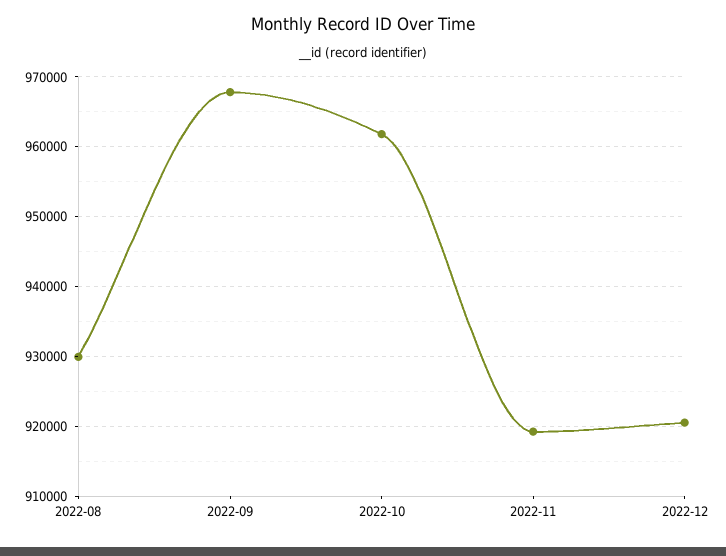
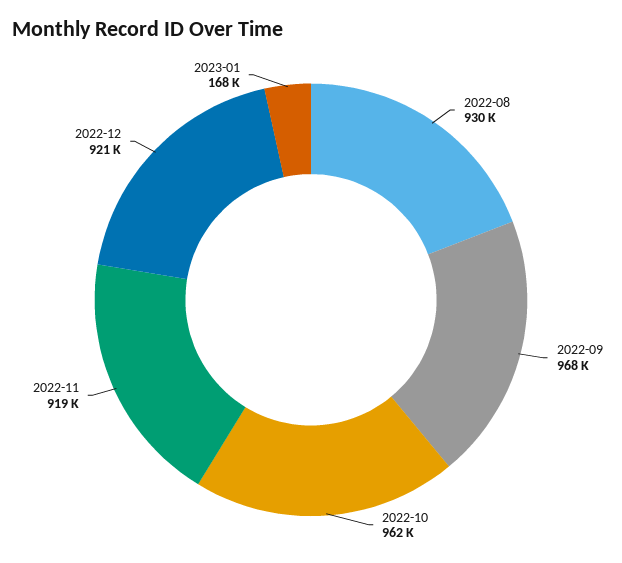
2023-01: none -> 168000

